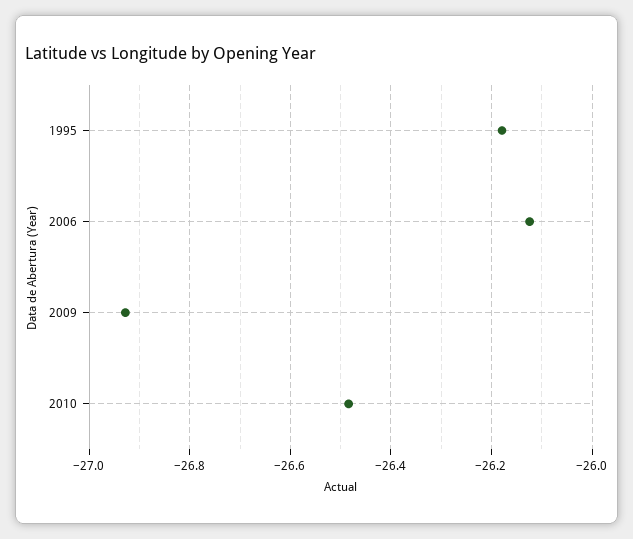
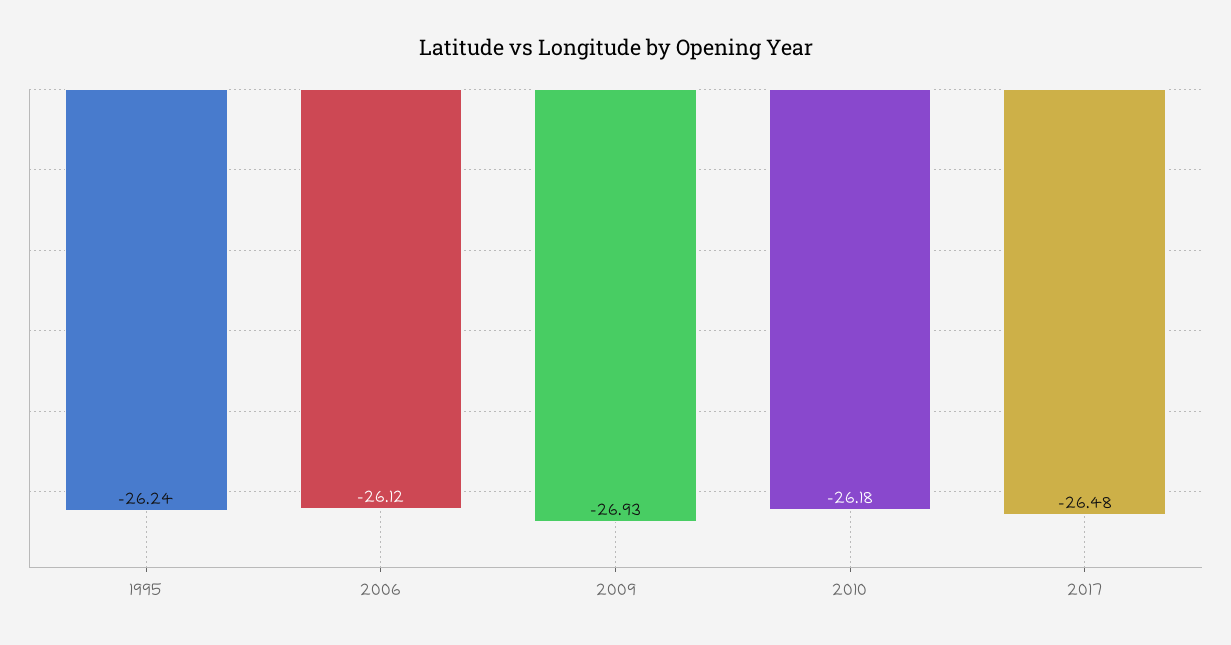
1995: -26.18 -> -26.24
2010: -26.48 -> -26.18
2017: none -> -26.48

